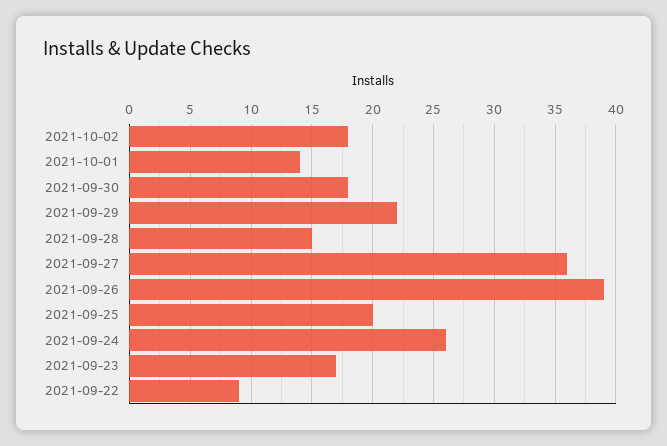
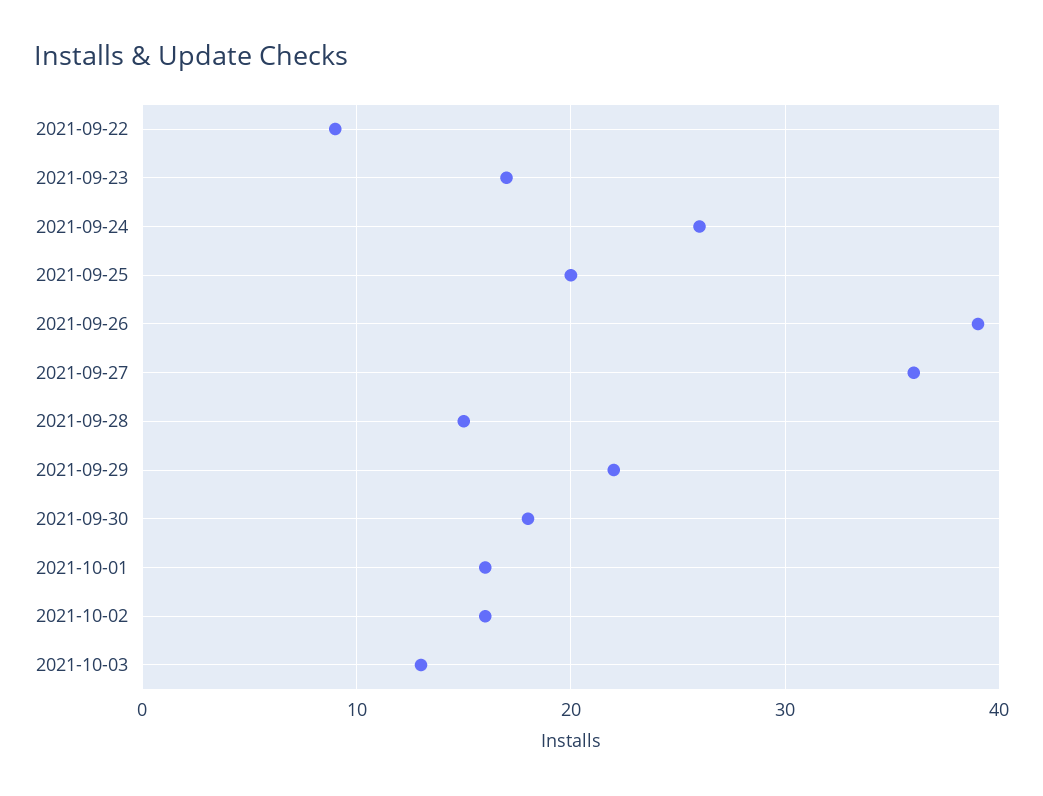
2021-10-02: 18 -> 16
2021-10-01: 14 -> 16
2021-10-03: none -> 13

